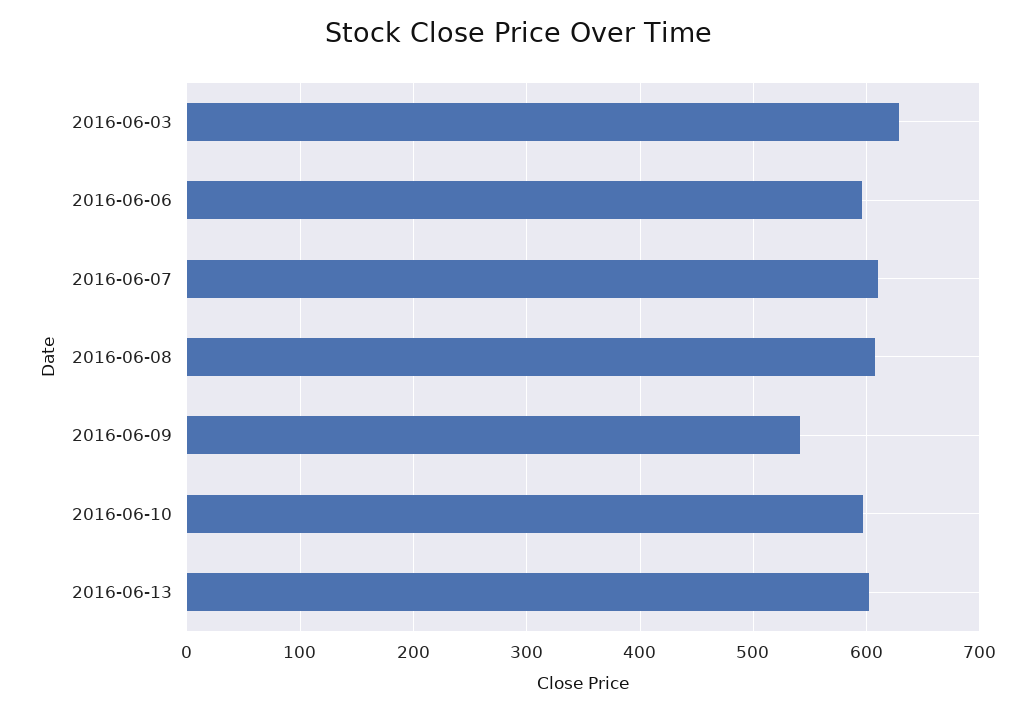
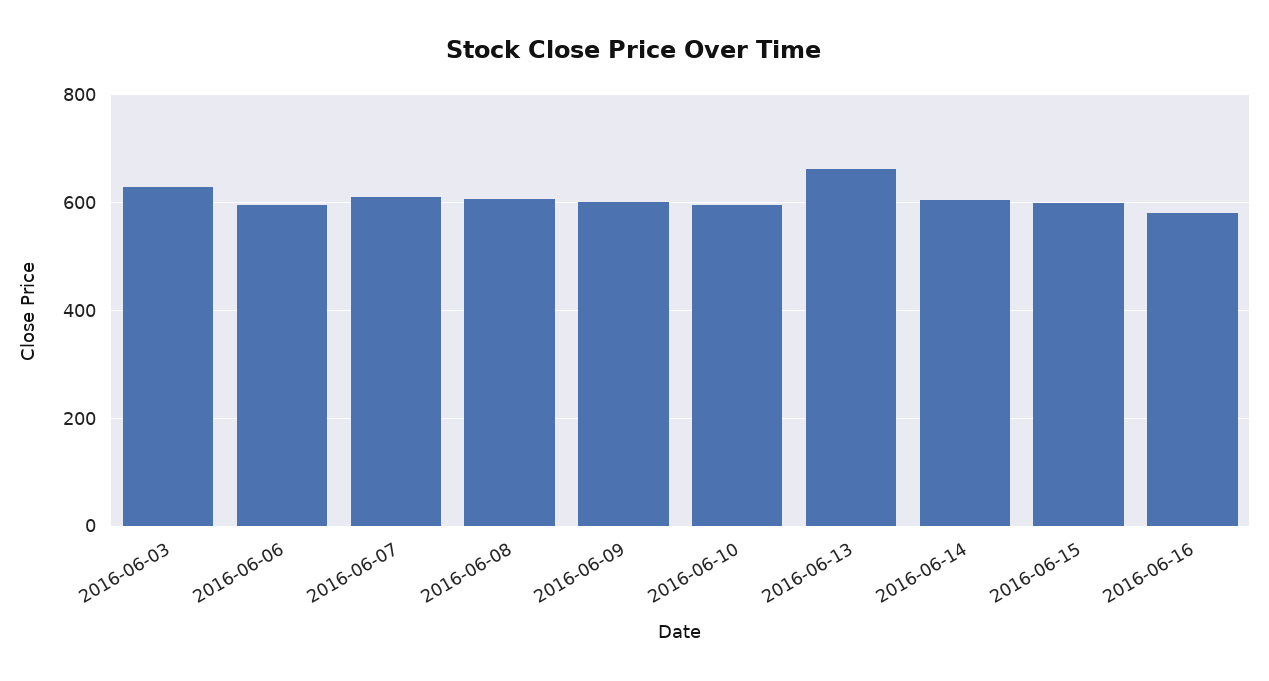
2016-06-09: 540 -> 600
2016-06-13: 600 -> 660
2016-06-14: none -> 600
2016-06-15: none -> 600
2016-06-16: none -> 580

